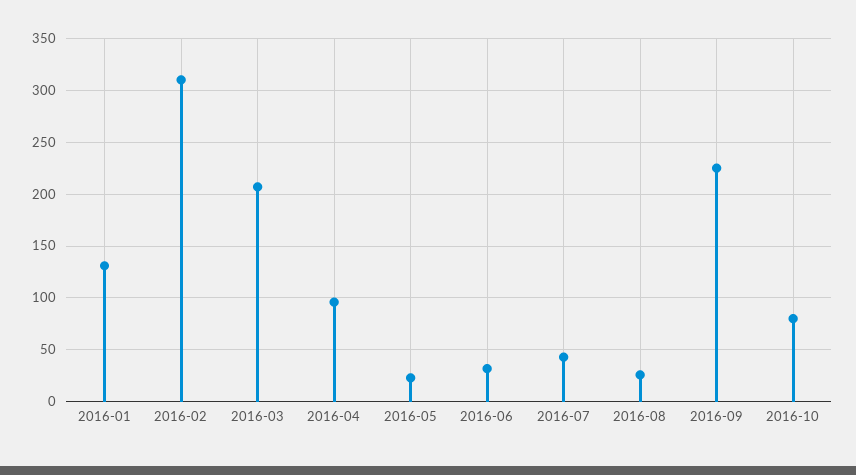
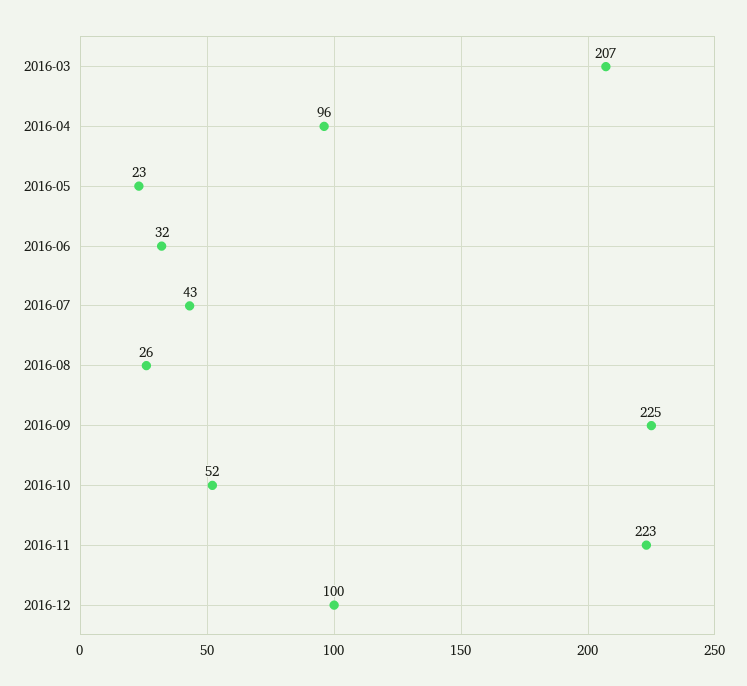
2016-01: 130 -> none
2016-02: 310 -> none
2016-10: 80 -> 52
2016-11: none -> 223
2016-12: none -> 100

